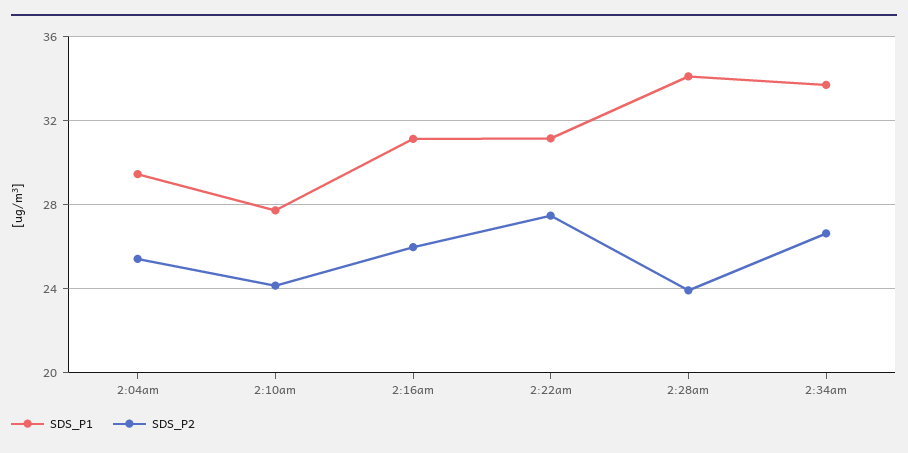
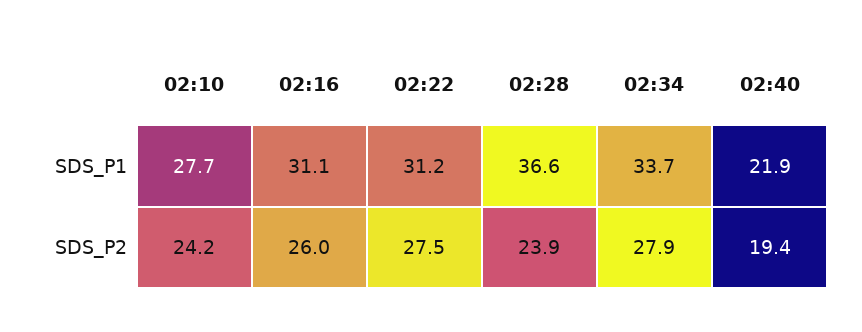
SDS_P1, 2:04am: 29.5 -> none
SDS_P2, 2:04am: 25.5 -> none
SDS_P1, 2:28am: 34 -> 36.6
SDS_P2, 2:34am: 26.5 -> 27.9
SDS_P1, 02:40: none -> 21.9
SDS_P2, 02:40: none -> 19.4

